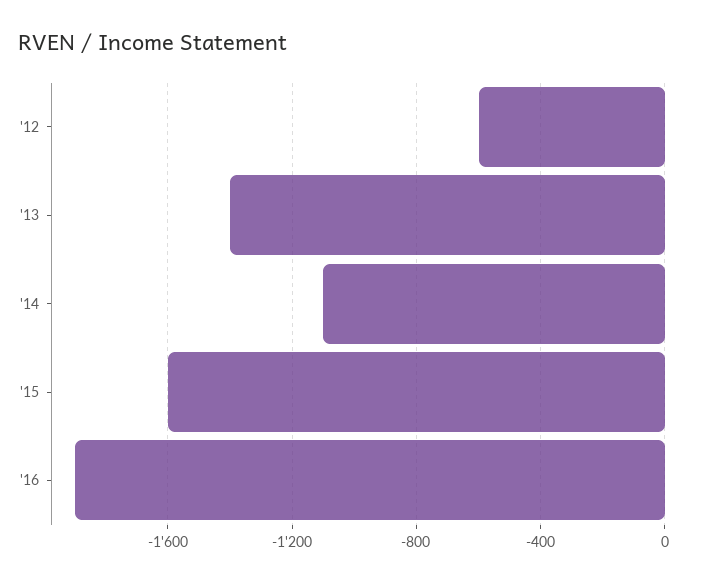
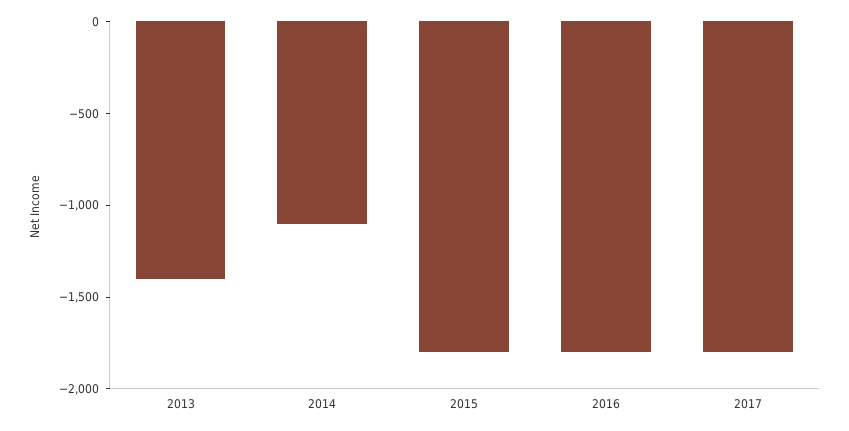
'12: -600 -> none
'15: -1600 -> -1800
'16: -1900 -> -1800
2017: none -> -1800

